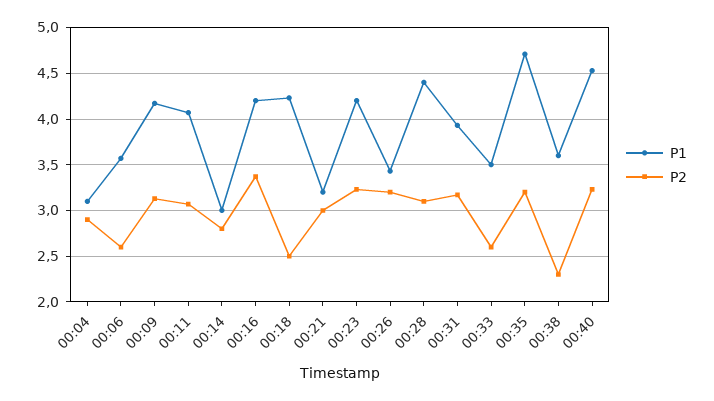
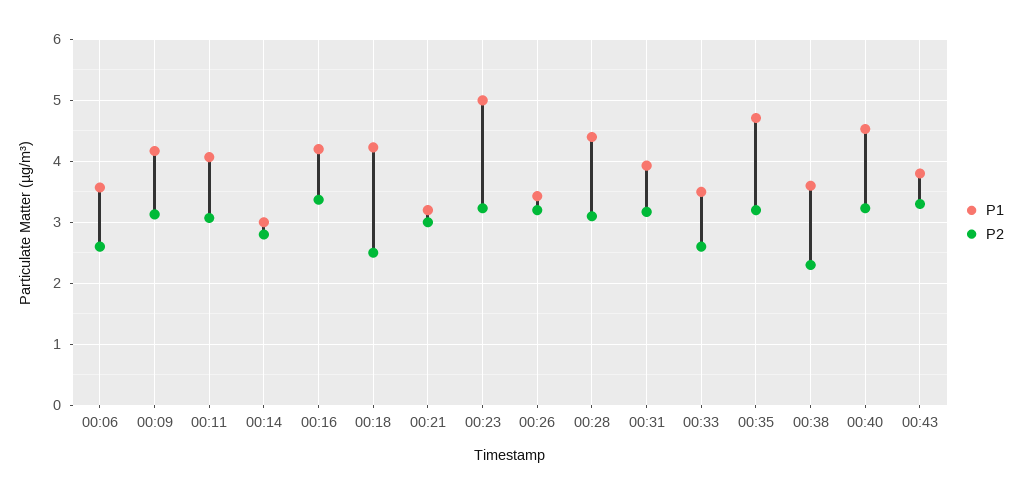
P1, 00:04: 3.1 -> none
P2, 00:04: 2.9 -> none
P1, 00:23: 4.2 -> 5
P1, 00:43: none -> 3.8
P2, 00:43: none -> 3.3

